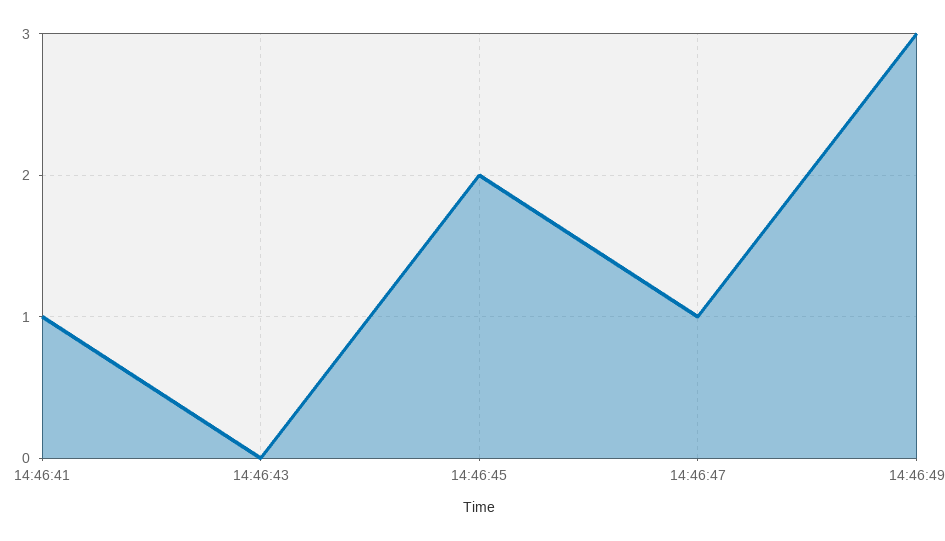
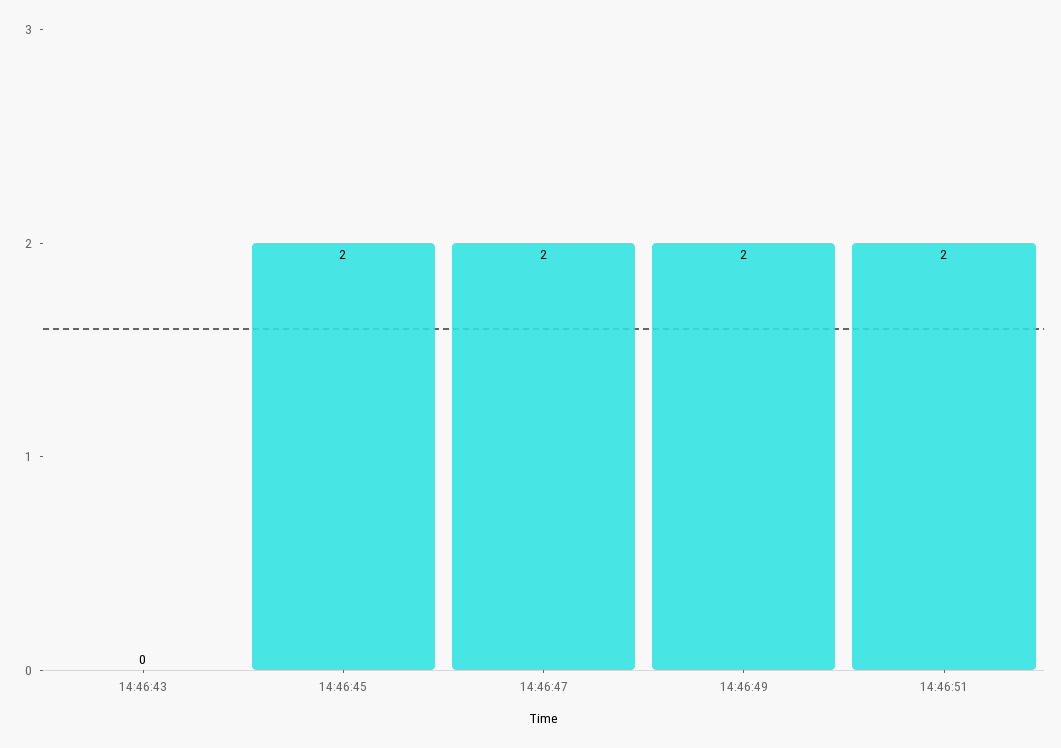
14:46:41: 1 -> none
14:46:47: 1 -> 2
14:46:49: 3 -> 2
14:46:51: none -> 2

